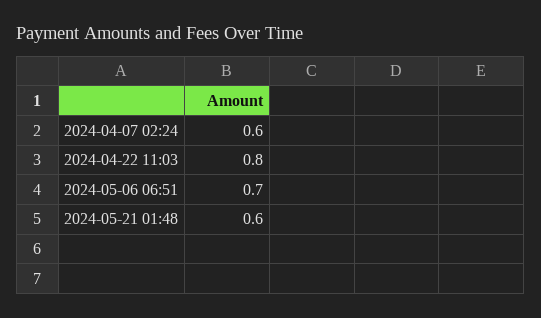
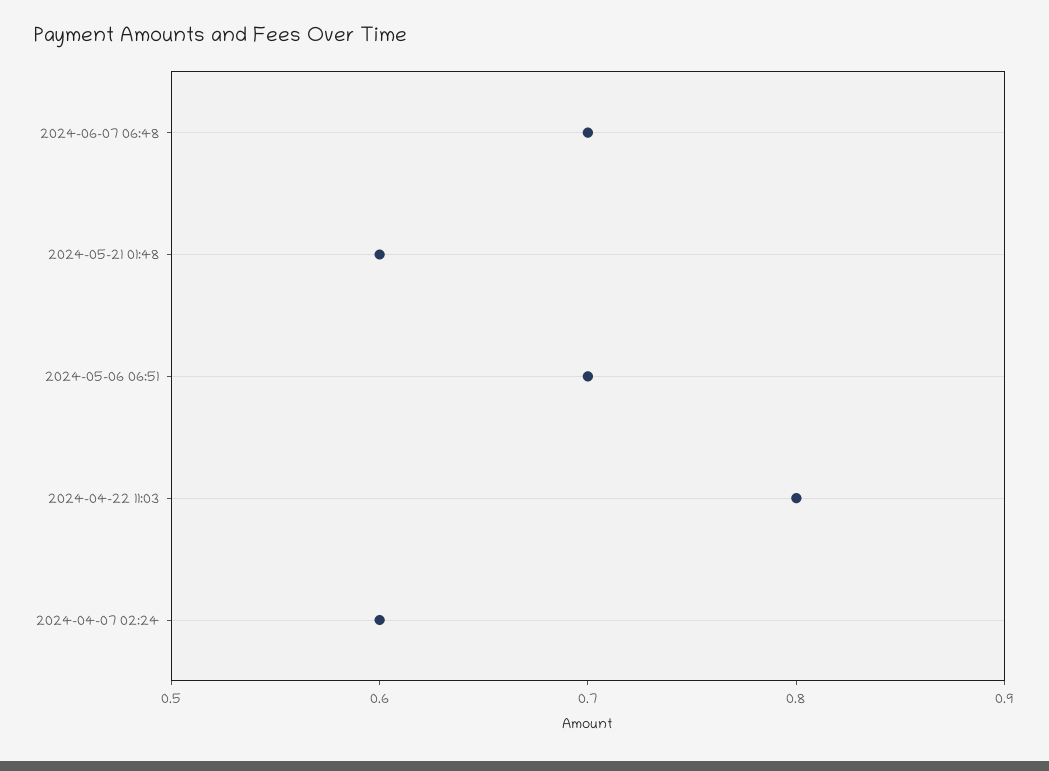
2024-06-07 06:48: none -> 0.7

